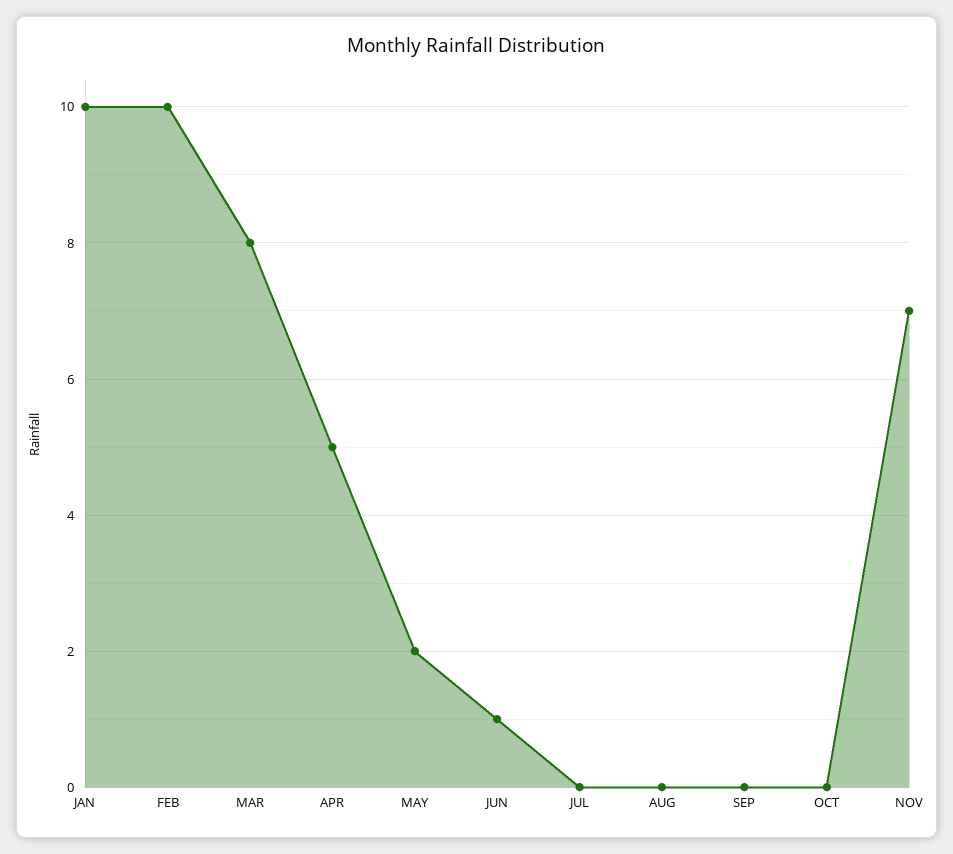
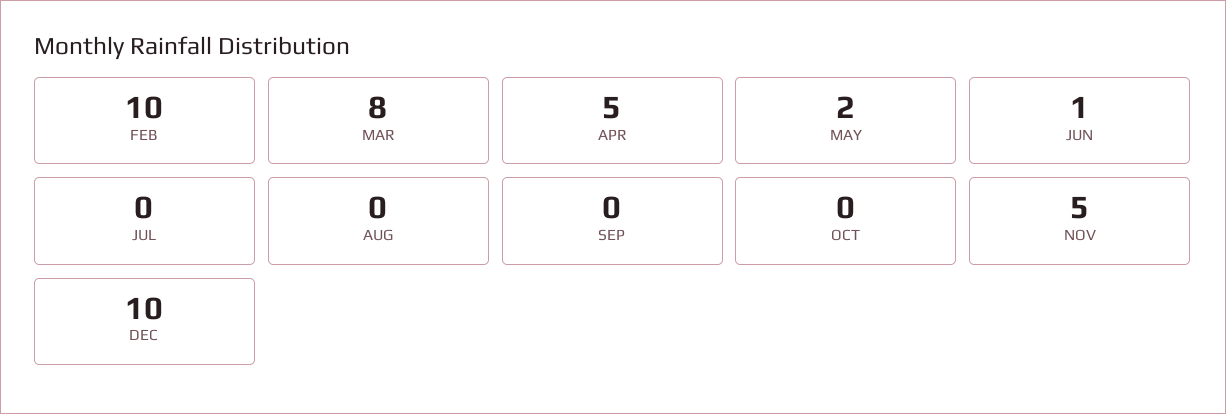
JAN: 10 -> none
NOV: 7 -> 5
DEC: none -> 10

